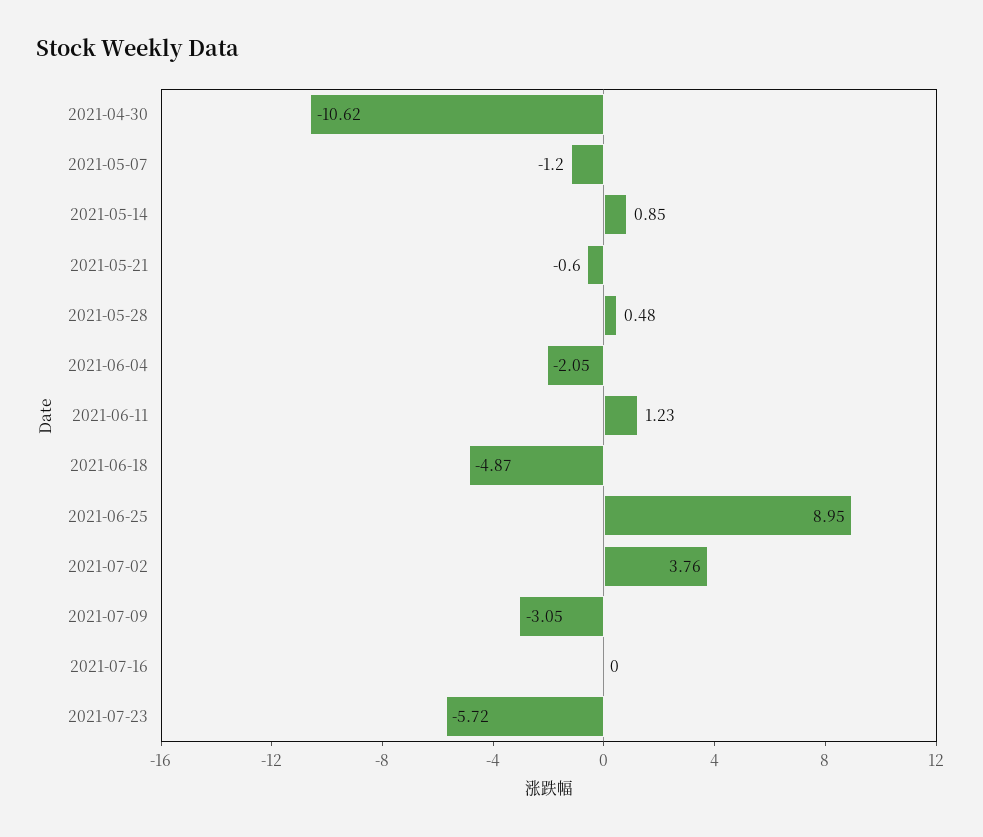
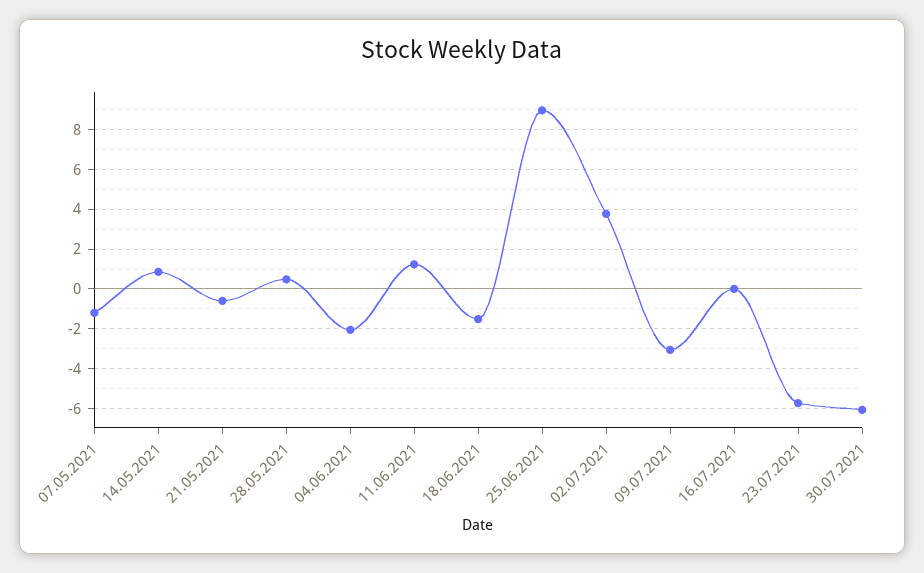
2021-04-30: -10.62 -> none
2021-06-18: -4.87 -> -1.5
30.07.2021: none -> -6

